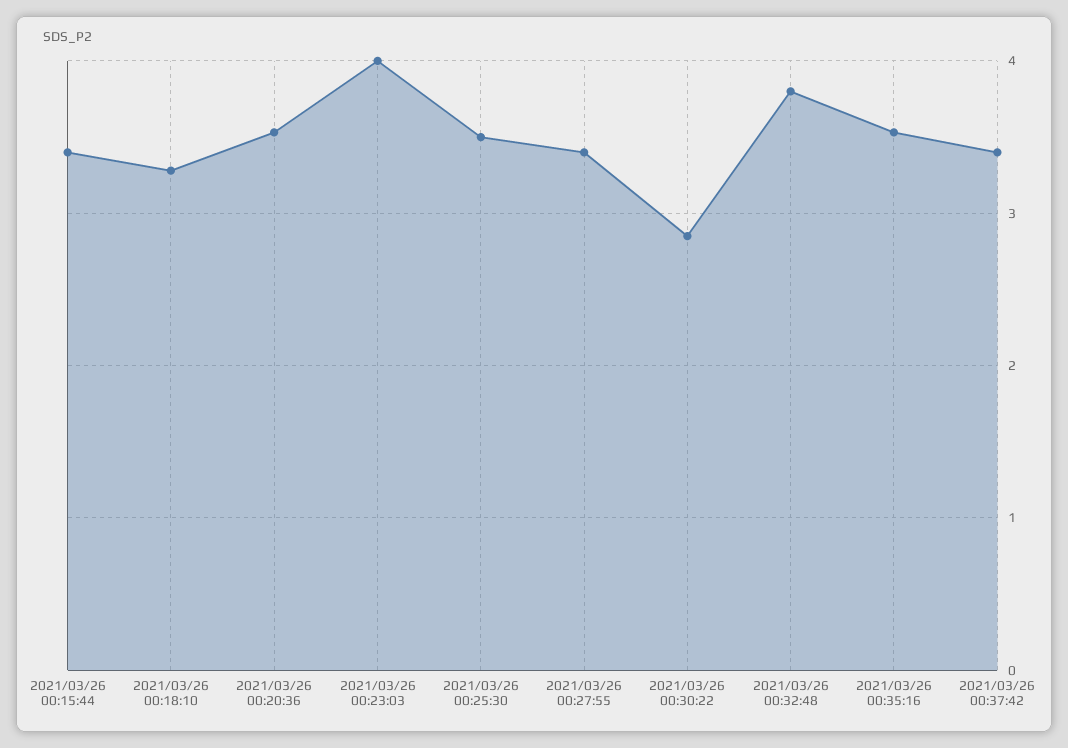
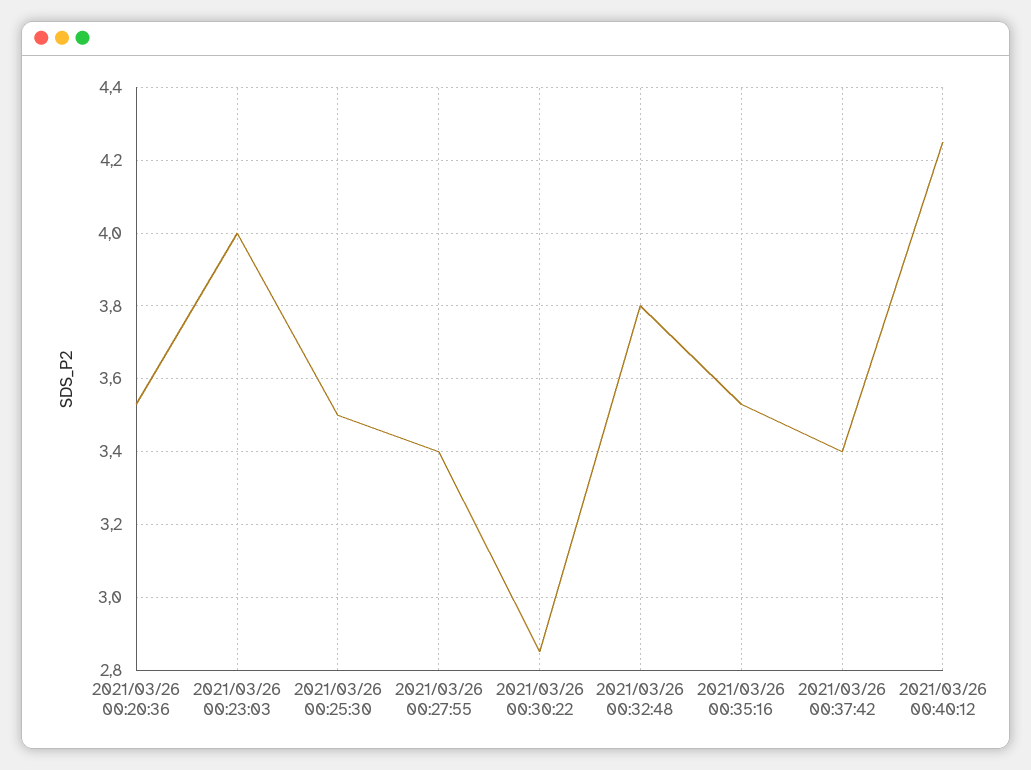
2021/03/26 00:15:44: 3.4 -> none
2021/03/26 00:18:10: 3.3 -> none
2021/03/26 00:40:12: none -> 4.25

